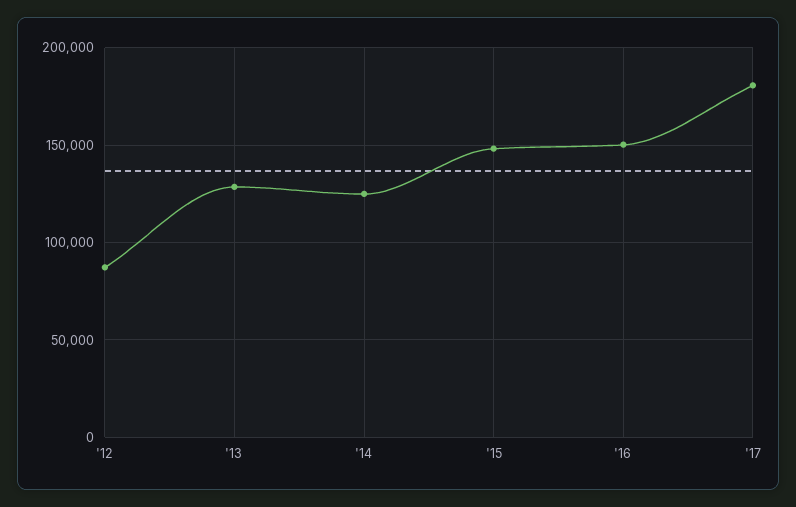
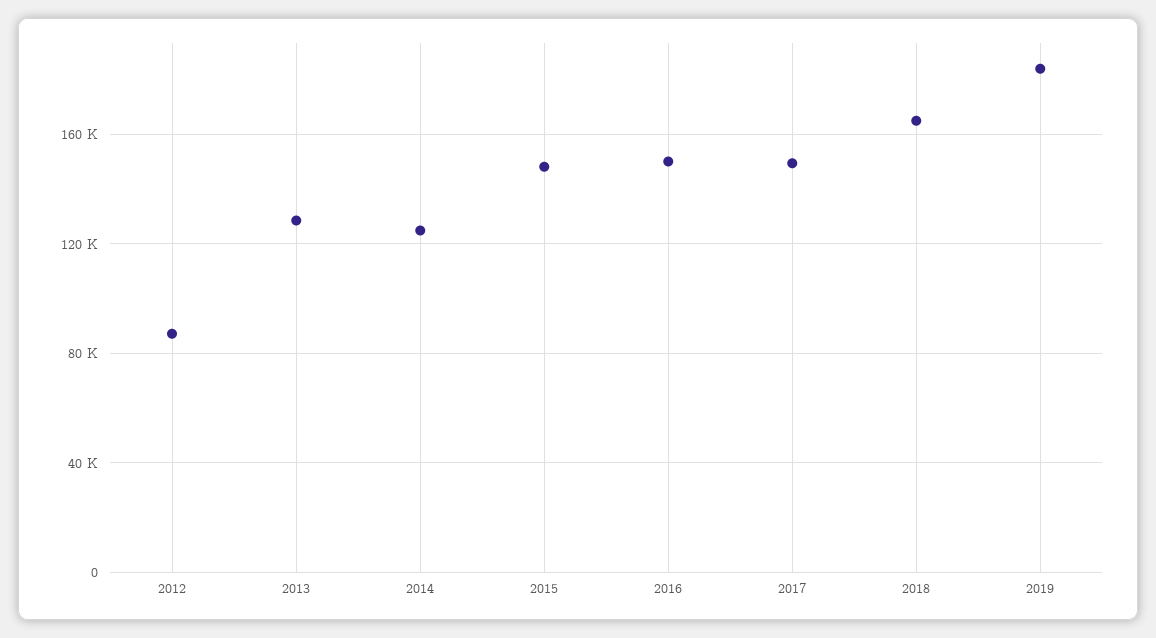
'17: 180000 -> 150000
2018: none -> 165000
2019: none -> 185000

